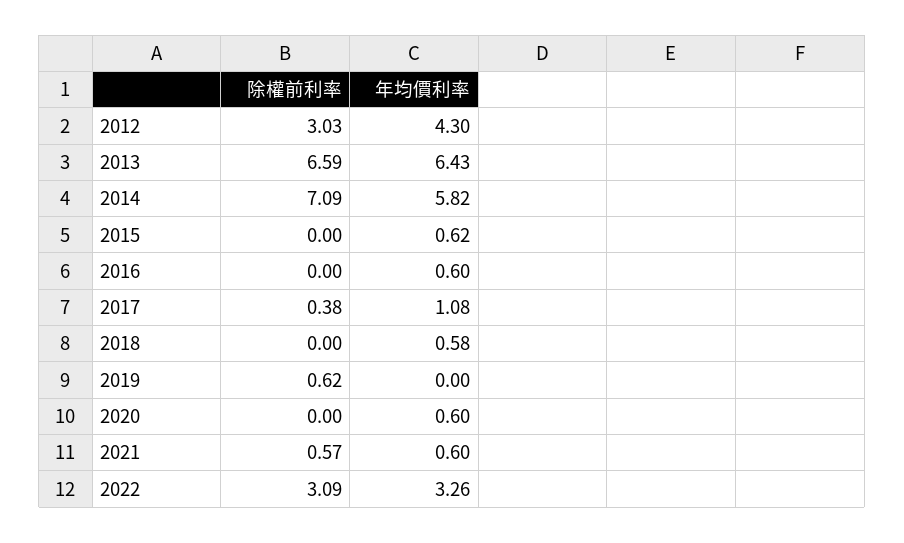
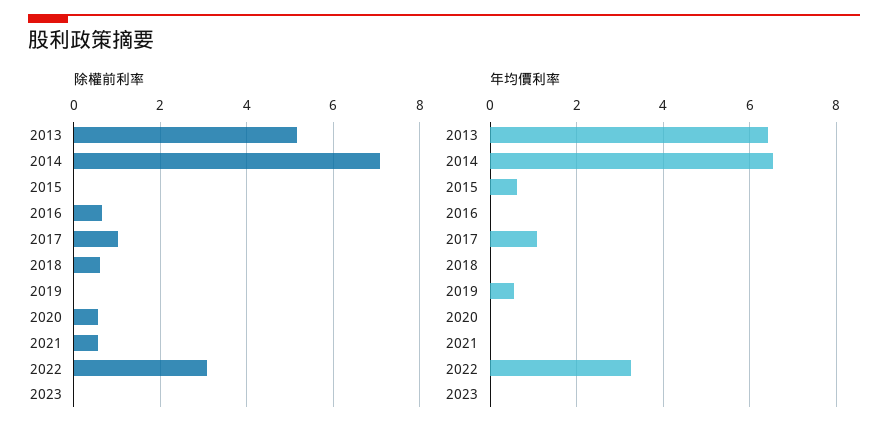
除權前利率, 2012: 3.03 -> none
年均價利率, 2012: 4.3 -> none
除權前利率, 2013: 6.59 -> 5.2
年均價利率, 2014: 5.82 -> 6.6
除權前利率, 2016: 0 -> 0.6
年均價利率, 2016: 0.6 -> 0
除權前利率, 2017: 0.38 -> 1
除權前利率, 2018: 0 -> 0.6
年均價利率, 2018: 0.58 -> 0
除權前利率, 2019: 0.62 -> 0
年均價利率, 2019: 0 -> 0.6
除權前利率, 2020: 0 -> 0.6
年均價利率, 2020: 0.6 -> 0
年均價利率, 2021: 0.6 -> 0
除權前利率, 2023: none -> 0
年均價利率, 2023: none -> 0

